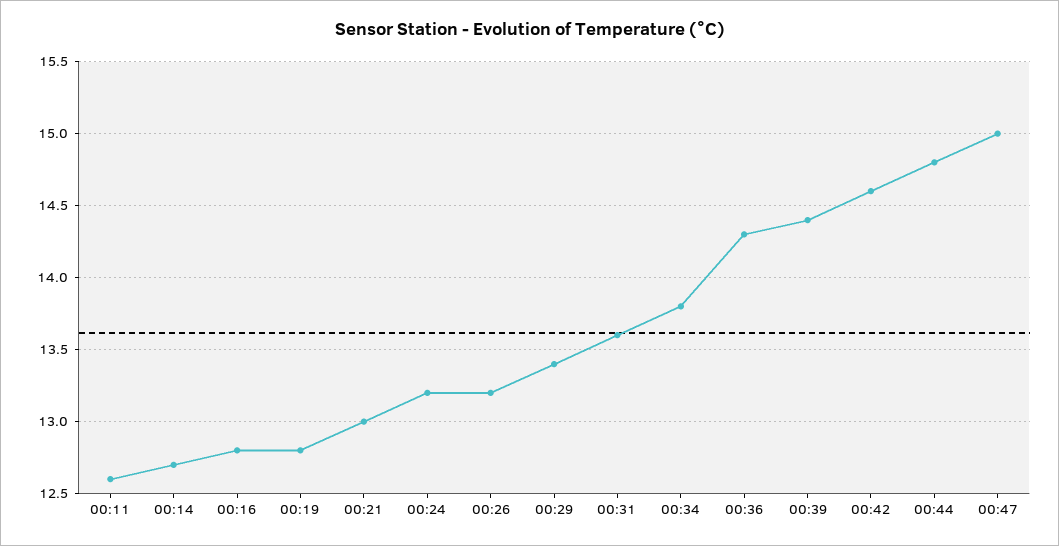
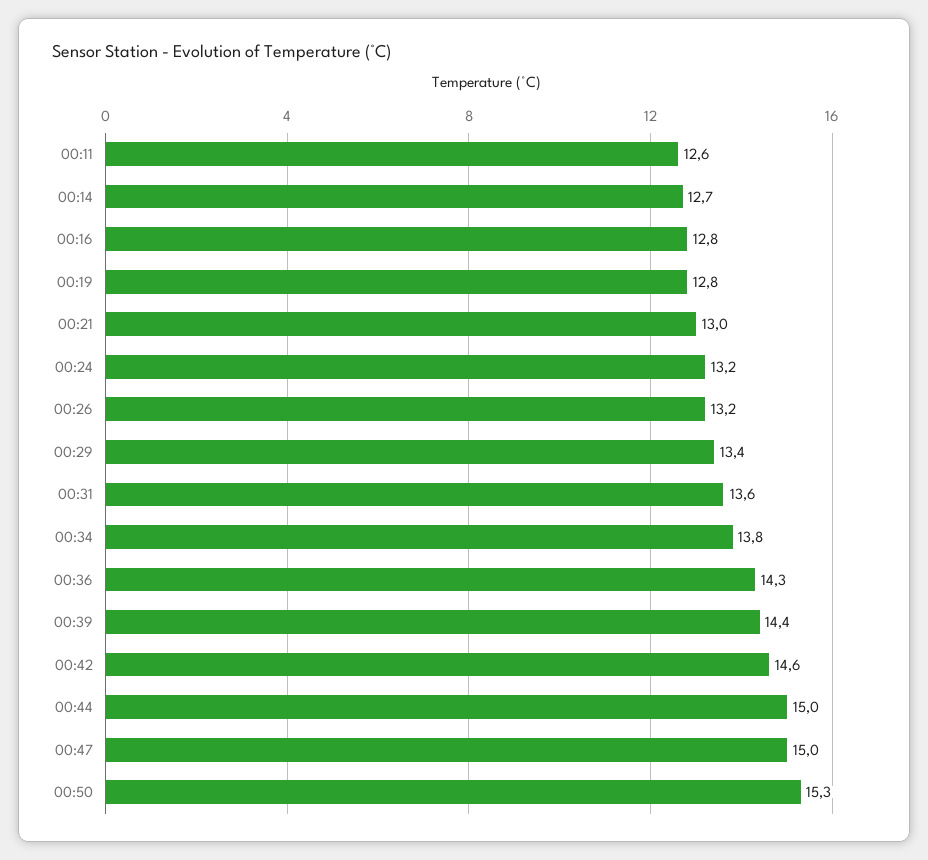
00:44: 14.8 -> 15
00:50: none -> 15.3

